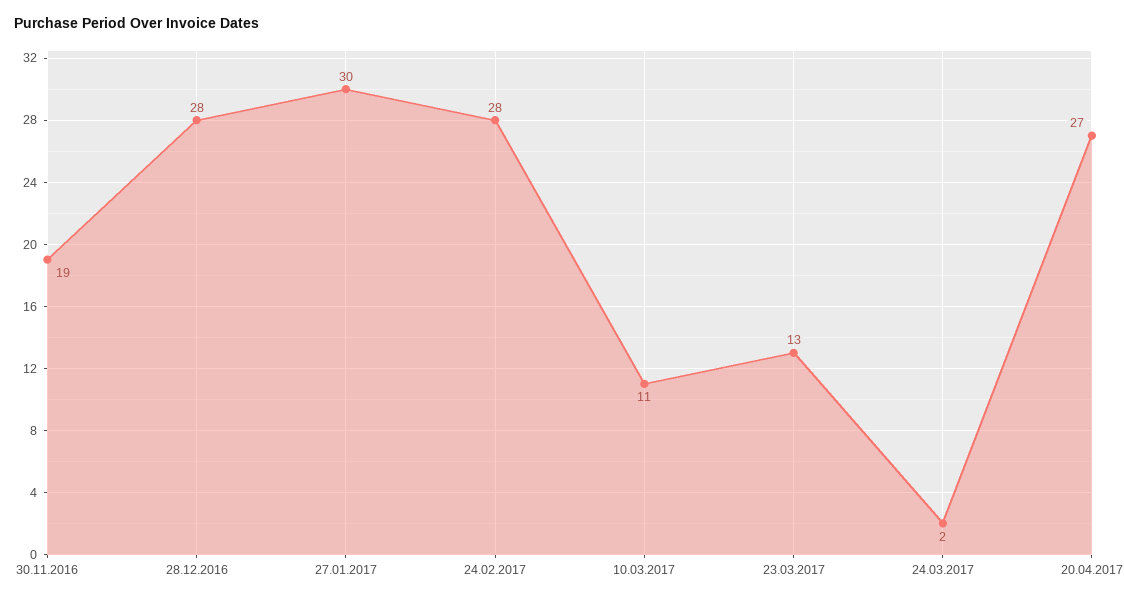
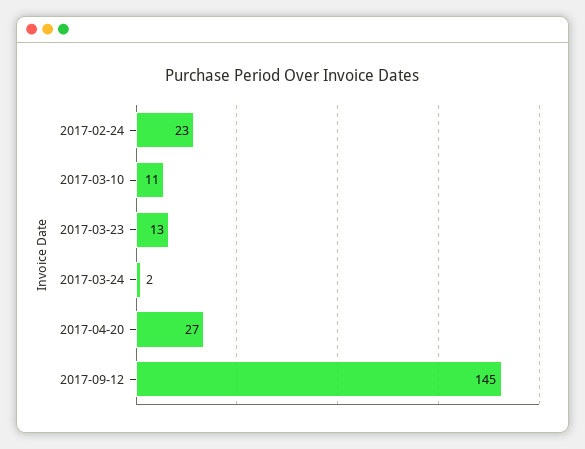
30.11.2016: 19 -> none
28.12.2016: 28 -> none
27.01.2017: 30 -> none
24.02.2017: 28 -> 23
2017-09-12: none -> 145

